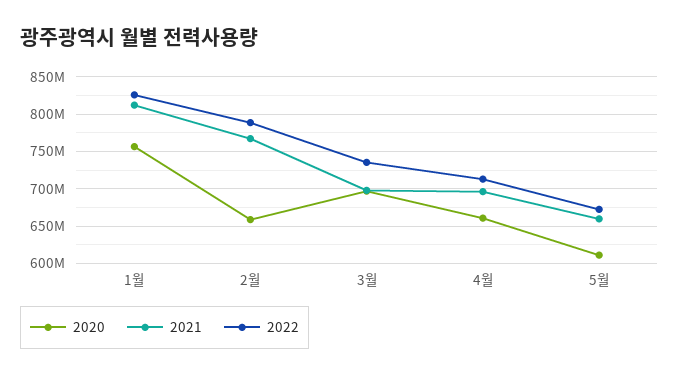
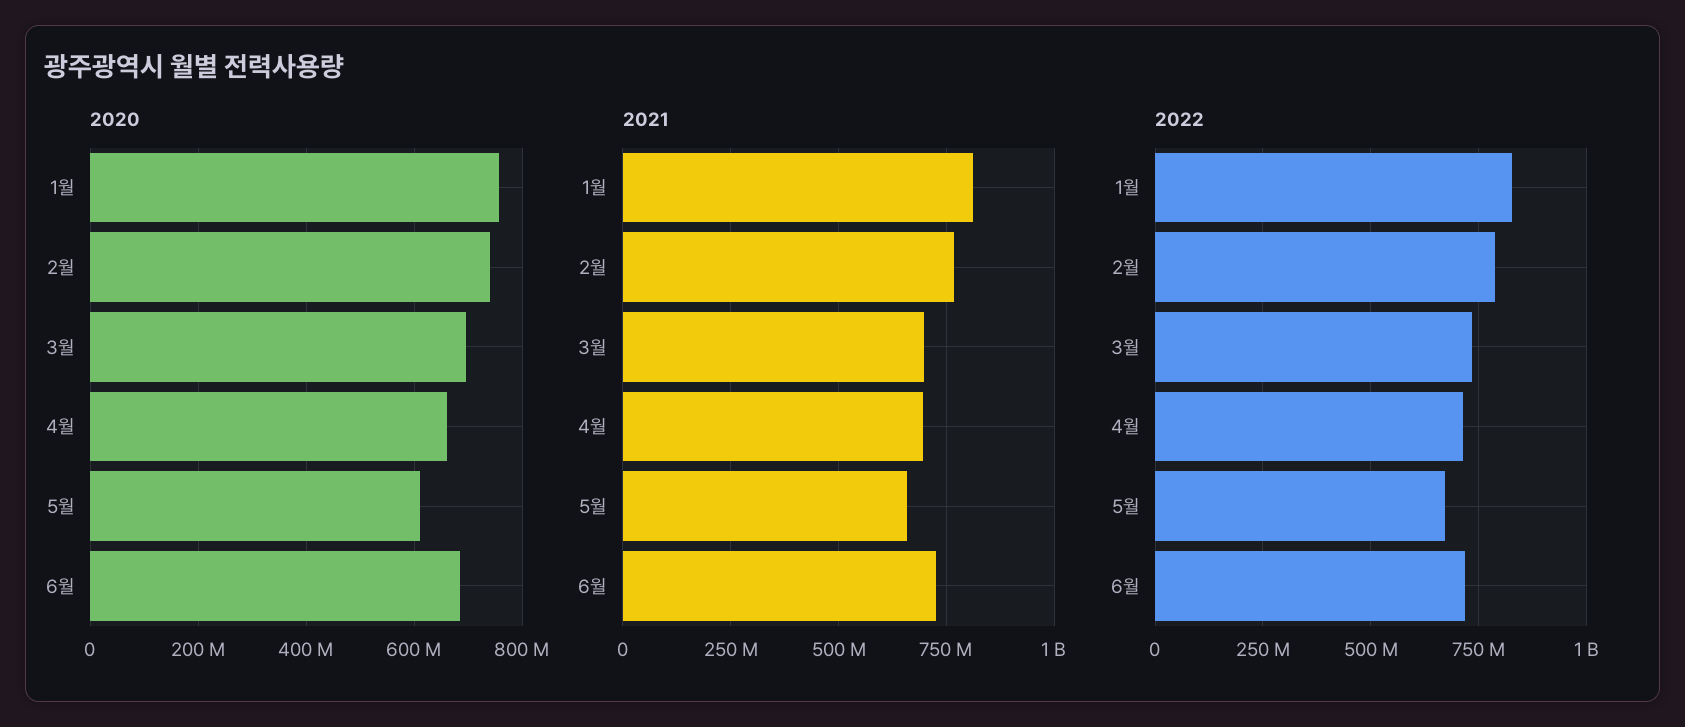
2020, 2월: 660000000 -> 740000000
2020, 6월: none -> 680000000
2021, 6월: none -> 725000000
2022, 6월: none -> 725000000

